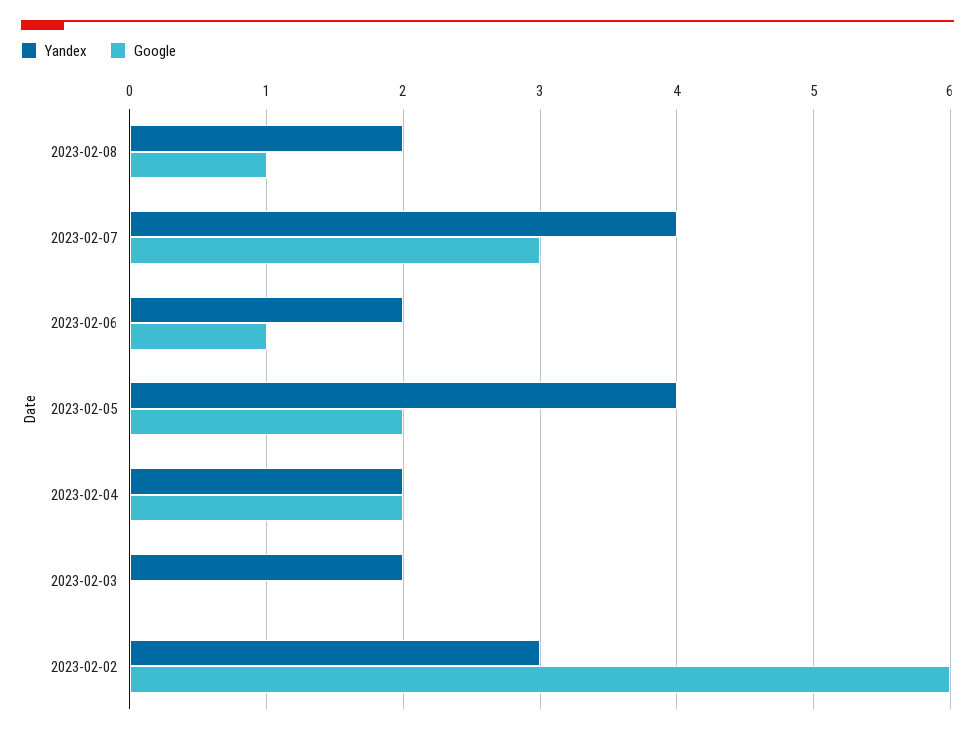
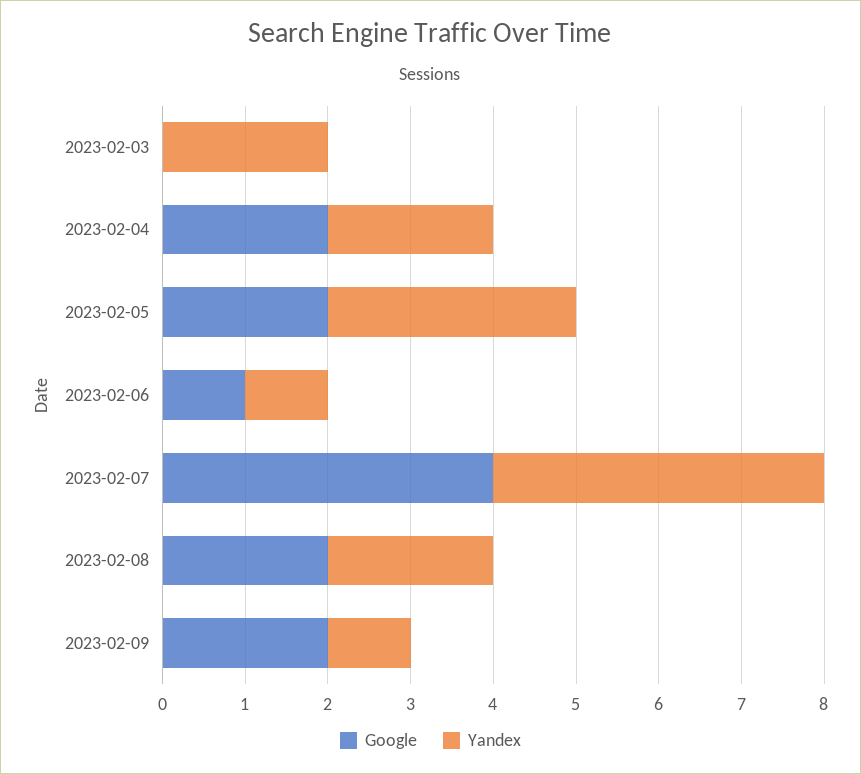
Google, 2023-02-08: 1 -> 2
Google, 2023-02-07: 3 -> 4
Yandex, 2023-02-06: 2 -> 1
Yandex, 2023-02-05: 4 -> 3
Yandex, 2023-02-02: 3 -> none
Google, 2023-02-02: 6 -> none
Google, 2023-02-09: none -> 2
Yandex, 2023-02-09: none -> 1

